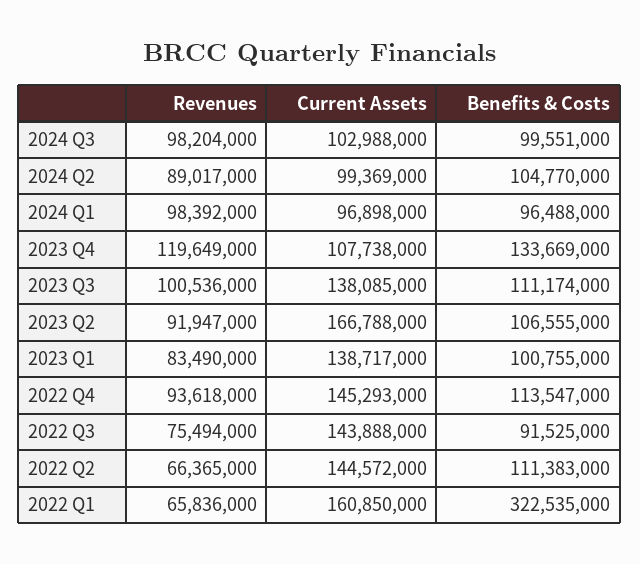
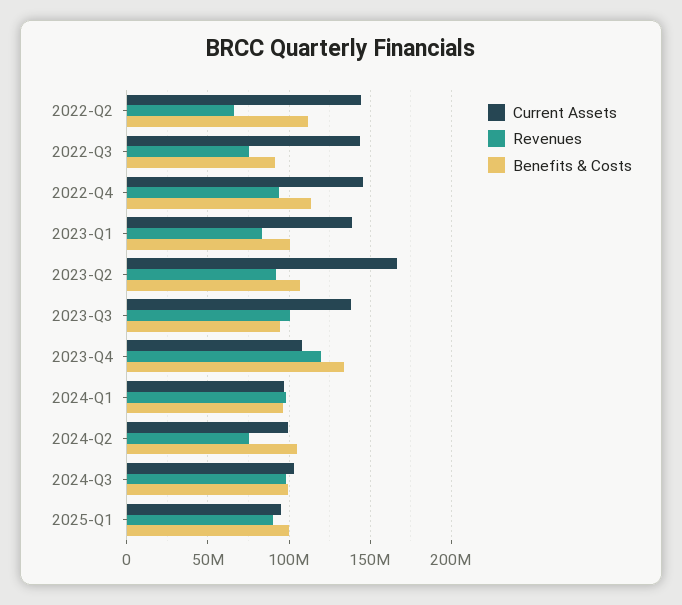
Revenues, 2024 Q2: 89017000 -> 75000000
Benefits & Costs, 2023 Q3: 111174000 -> 95000000
Revenues, 2022 Q1: 65836000 -> none
Current Assets, 2022 Q1: 160850000 -> none
Benefits & Costs, 2022 Q1: 322535000 -> none
Current Assets, 2025-Q1: none -> 95000000
Revenues, 2025-Q1: none -> 90000000
Benefits & Costs, 2025-Q1: none -> 100000000

